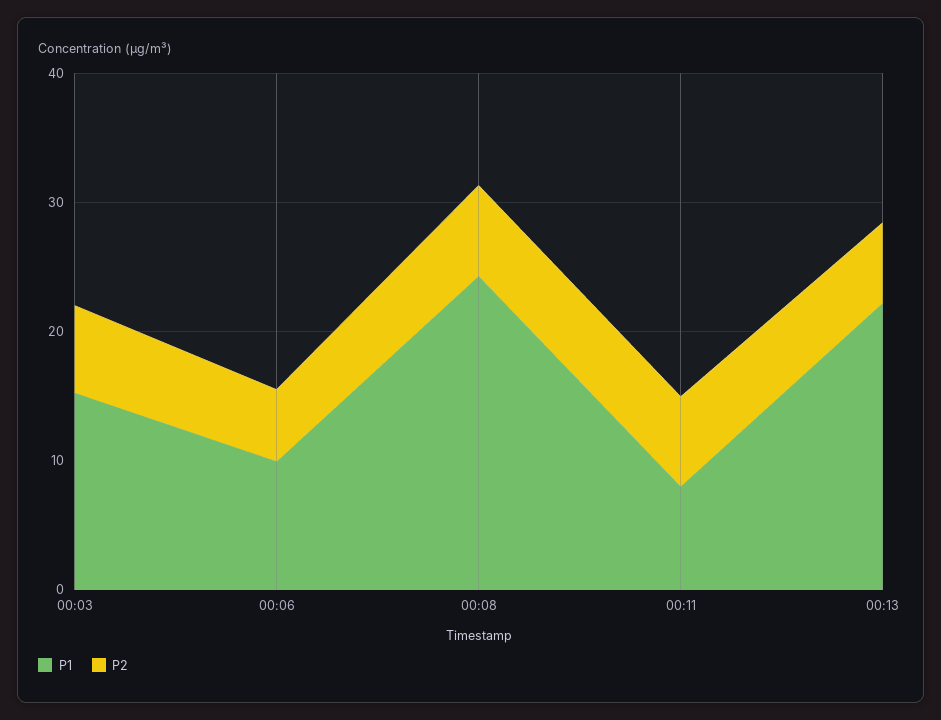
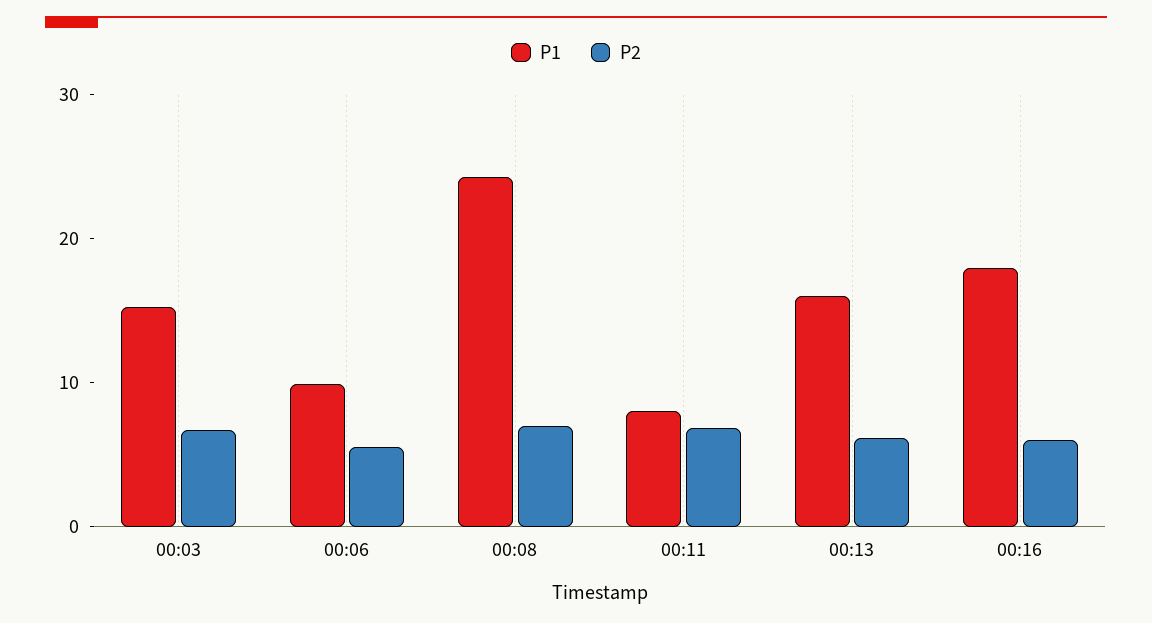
P1, 00:13: 22 -> 16
P1, 00:16: none -> 18
P2, 00:16: none -> 6

